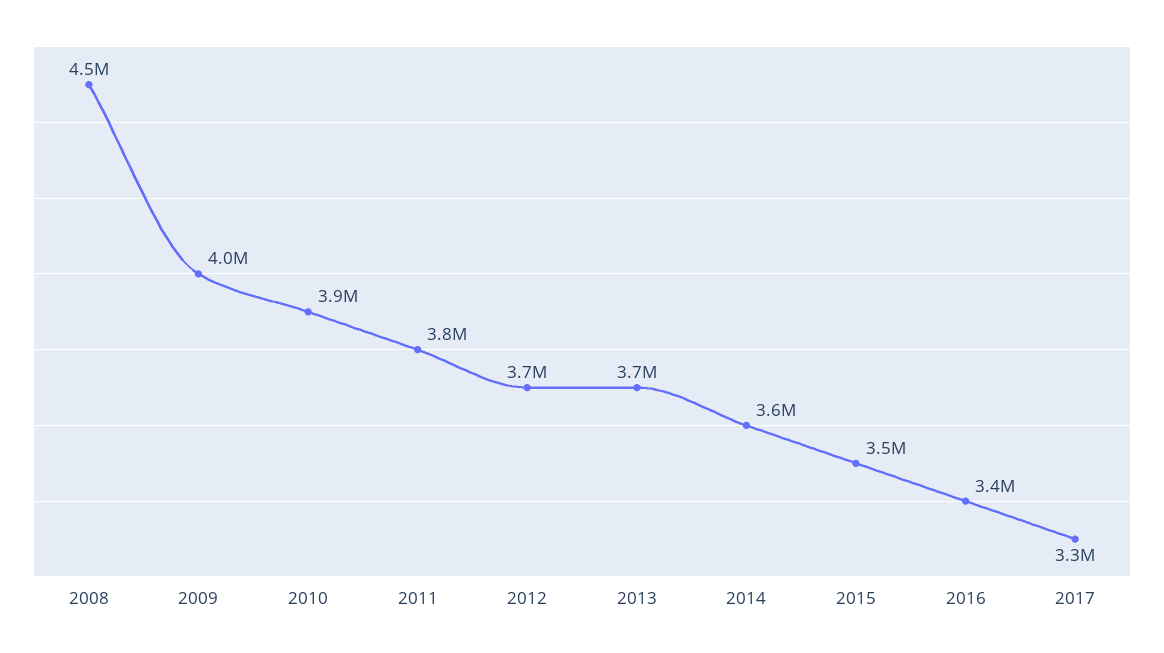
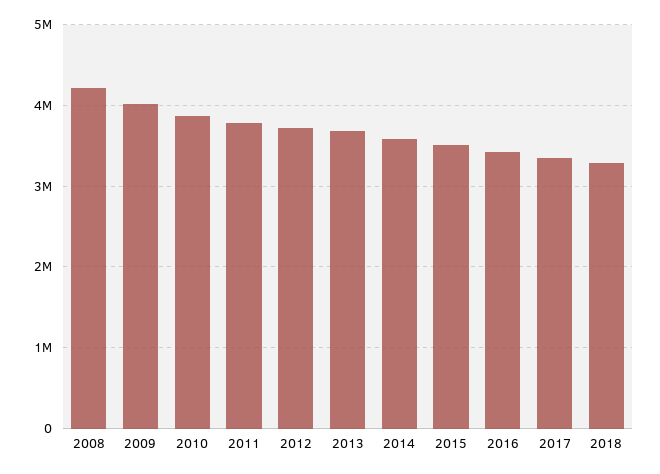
2008: 4500000 -> 4200000
2018: none -> 3300000

